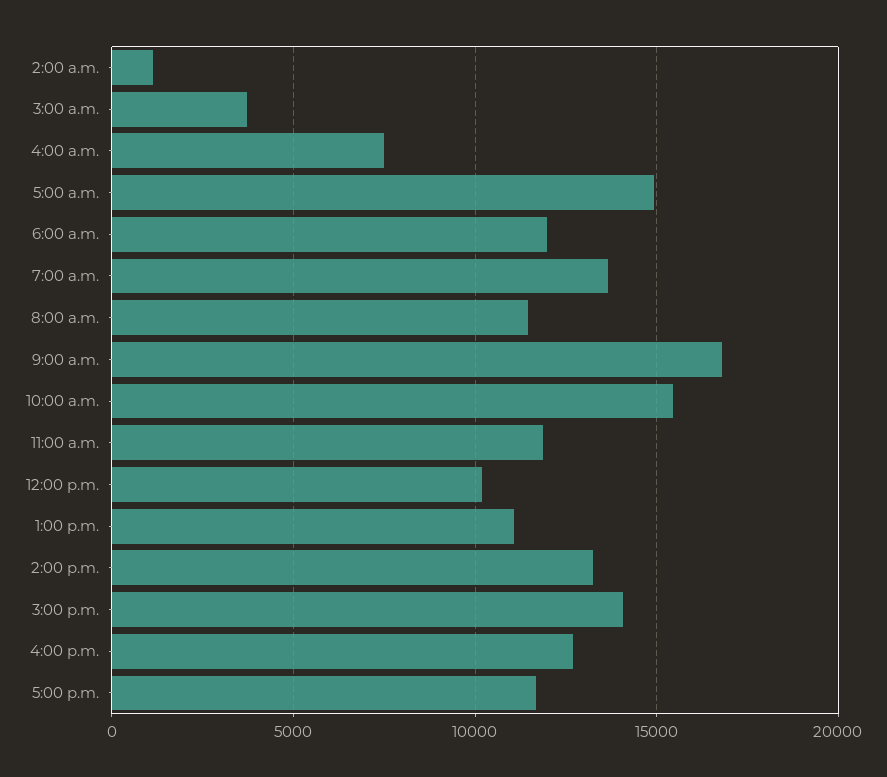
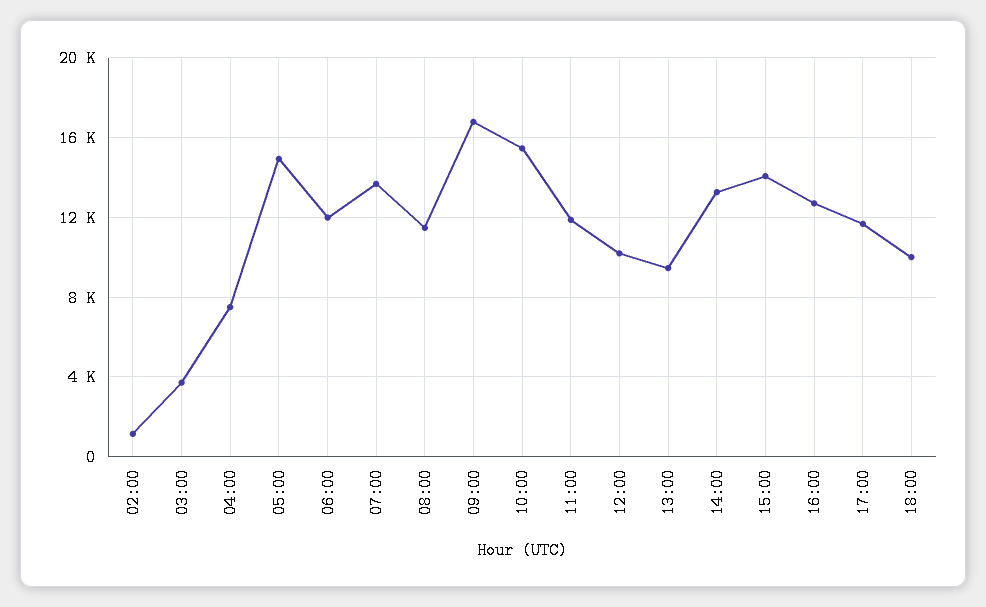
1:00 p.m.: 11000 -> 9500
18:00: none -> 10000

